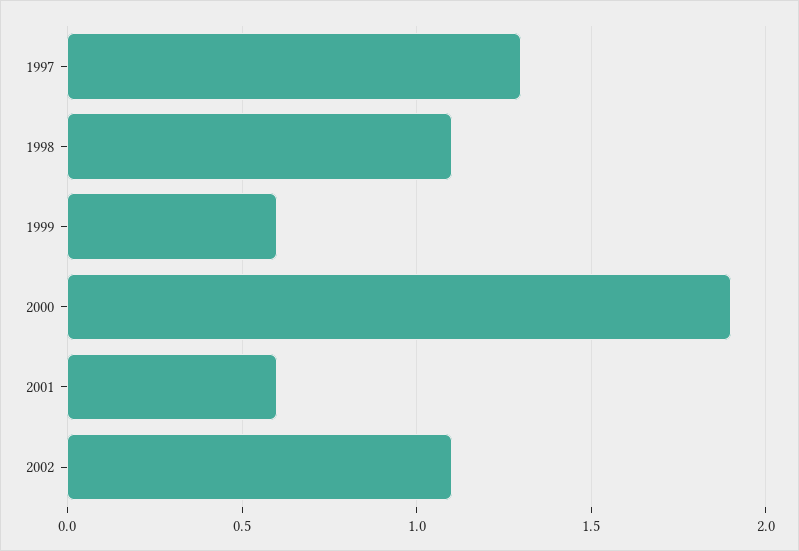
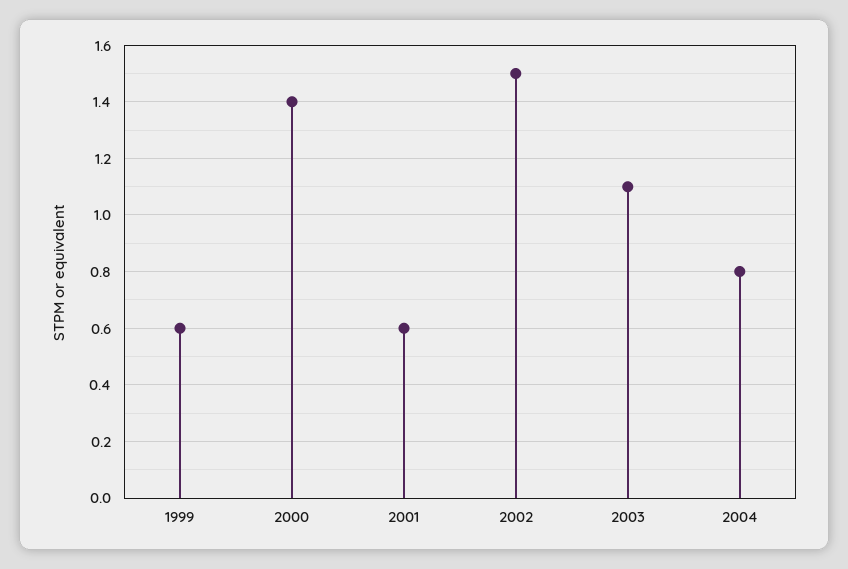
1997: 1.3 -> none
1998: 1.1 -> none
2000: 1.9 -> 1.4
2002: 1.1 -> 1.5
2003: none -> 1.1
2004: none -> 0.8

